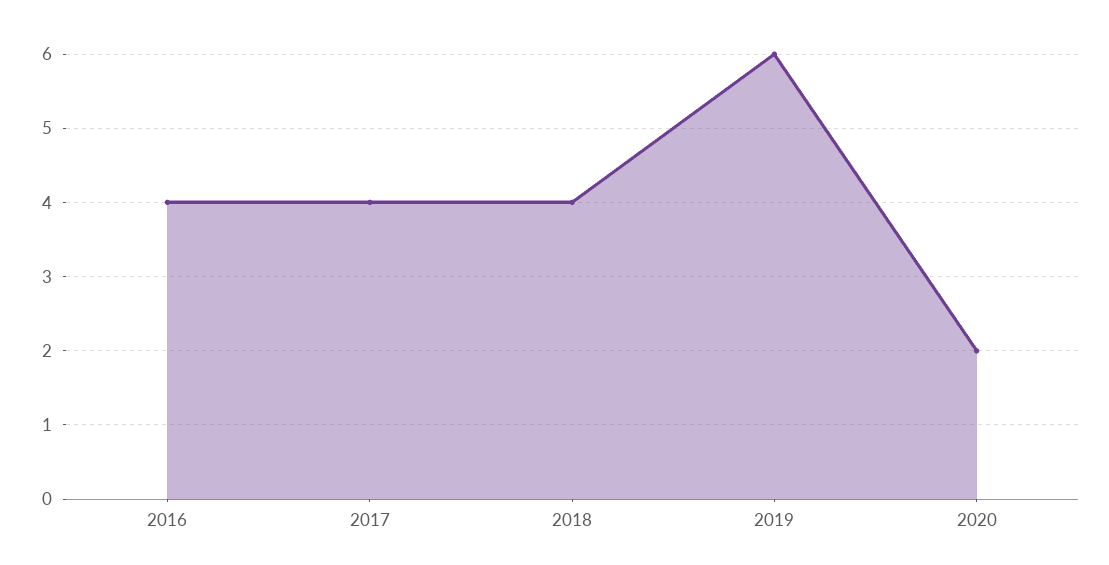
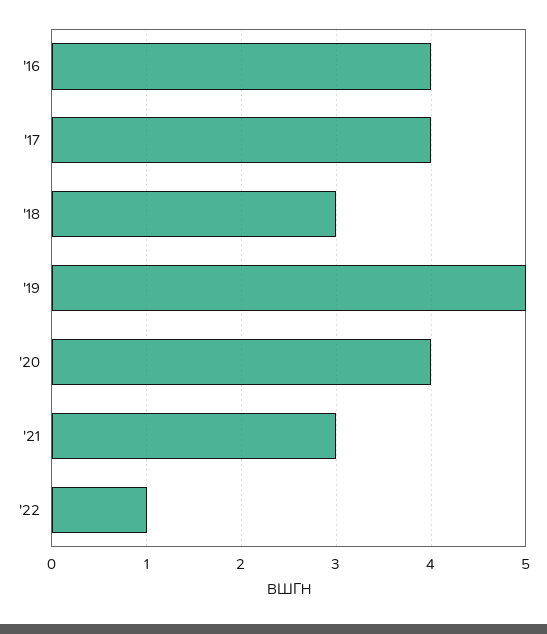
2018: 4 -> 3
2019: 6 -> 5
2020: 2 -> 4
'21: none -> 3
'22: none -> 1

